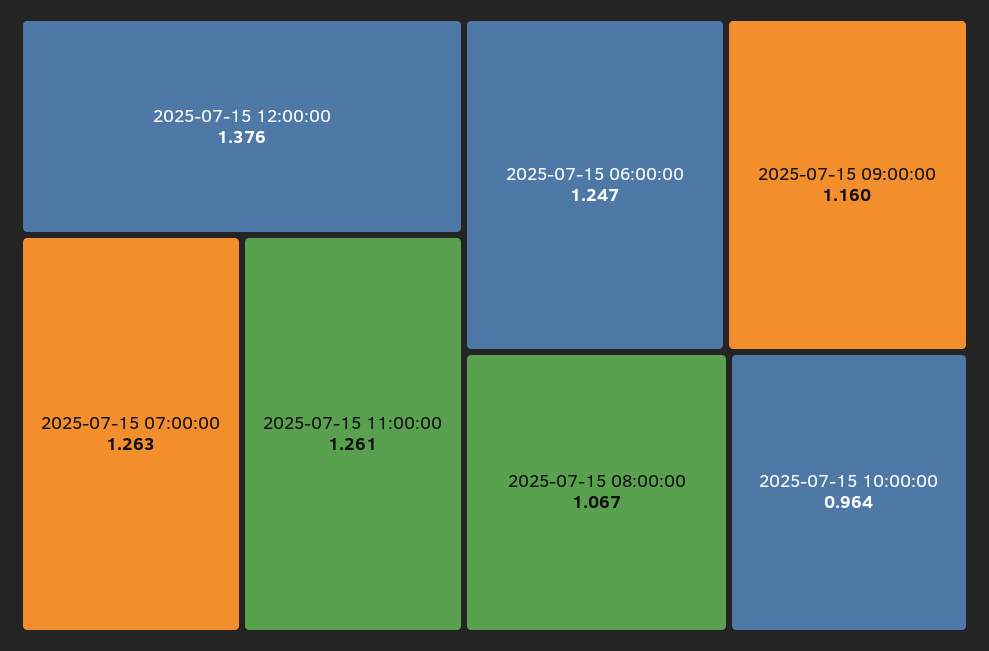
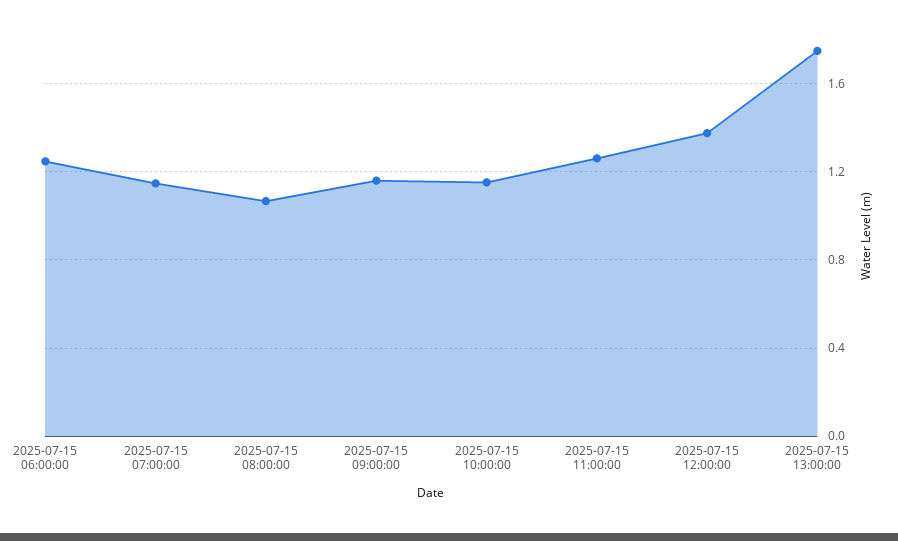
2025-07-15 07:00:00: 1.263 -> 1.15
2025-07-15 10:00:00: 0.964 -> 1.15
2025-07-15 13:00:00: none -> 1.75

